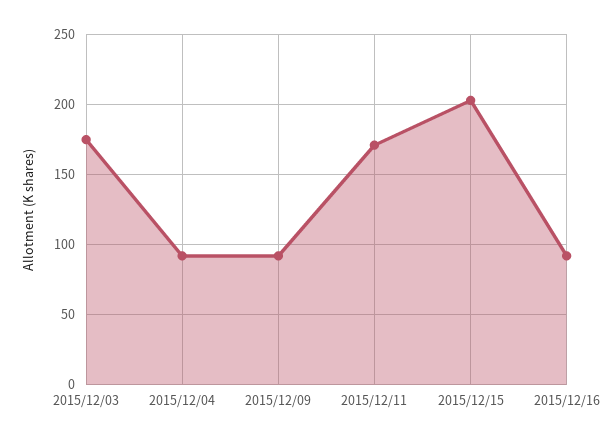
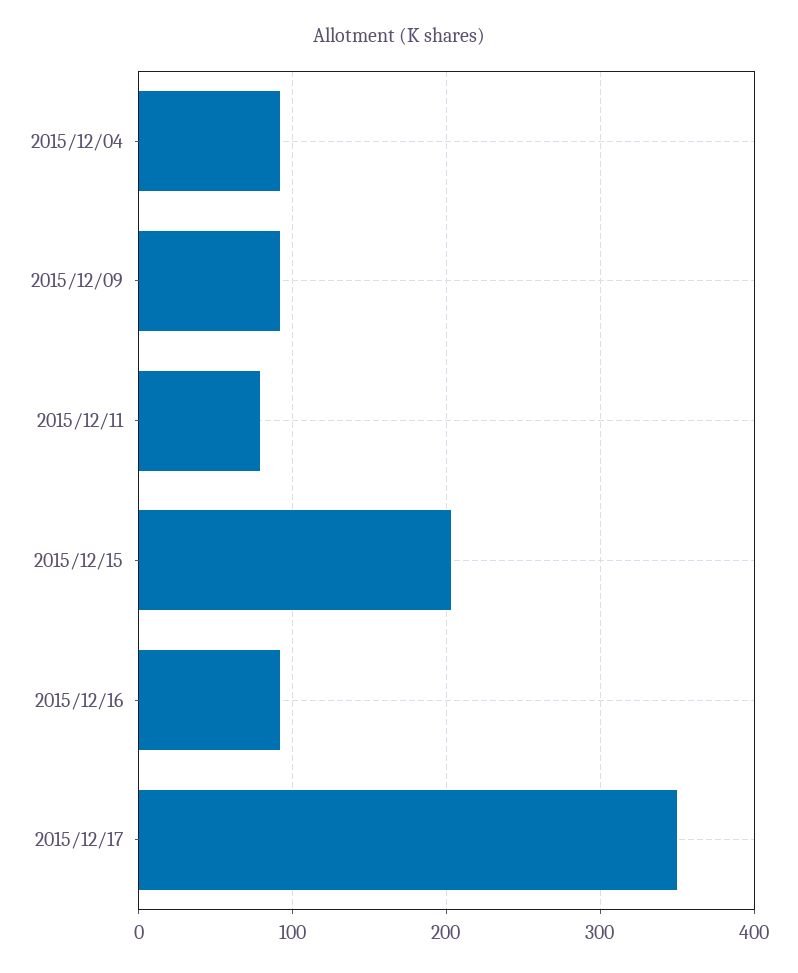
2015/12/03: 175 -> none
2015/12/11: 170 -> 80
2015/12/17: none -> 350

